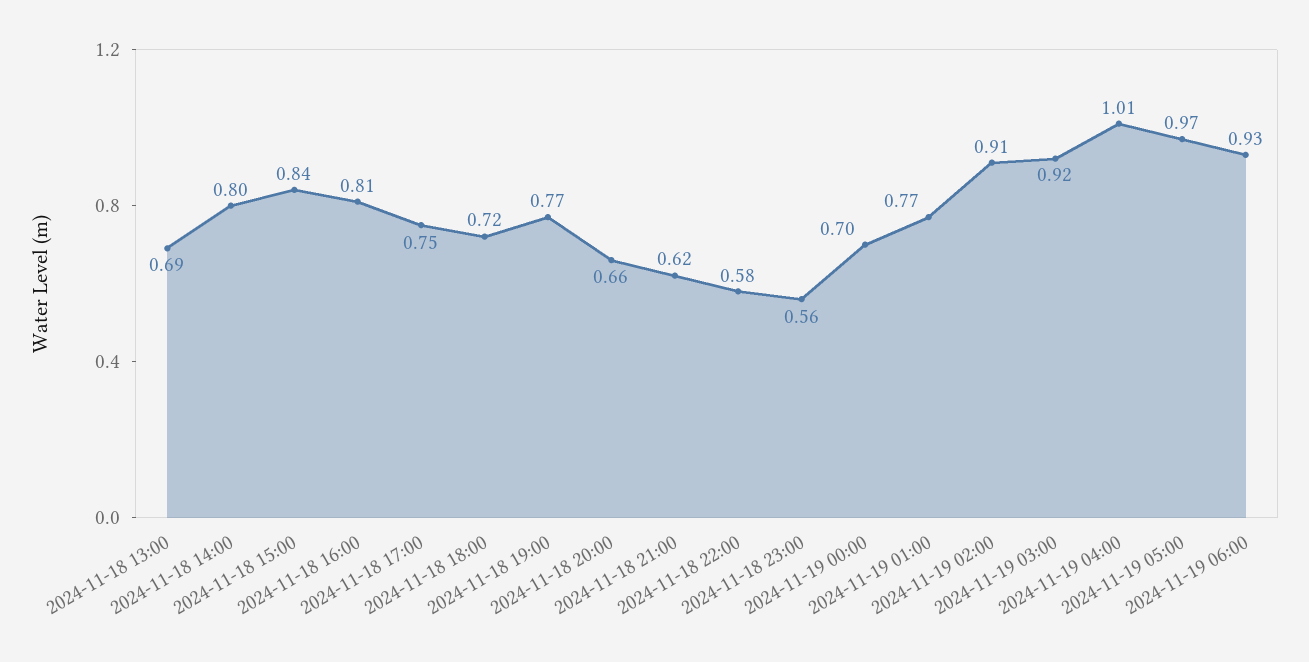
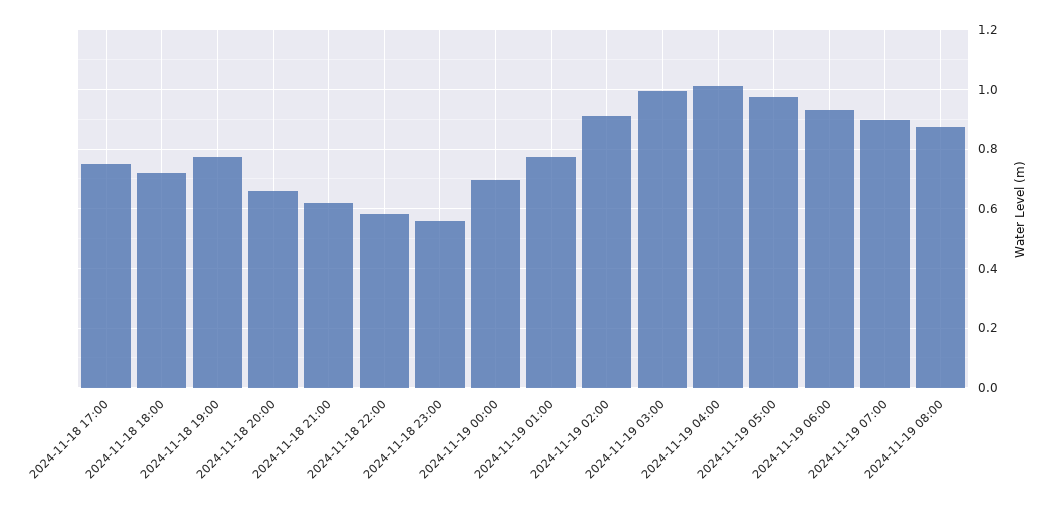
2024-11-18 13:00: 0.69 -> none
2024-11-18 14:00: 0.8 -> none
2024-11-18 15:00: 0.84 -> none
2024-11-18 16:00: 0.81 -> none
2024-11-19 03:00: 0.92 -> 1
2024-11-19 07:00: none -> 0.9
2024-11-19 08:00: none -> 0.875

